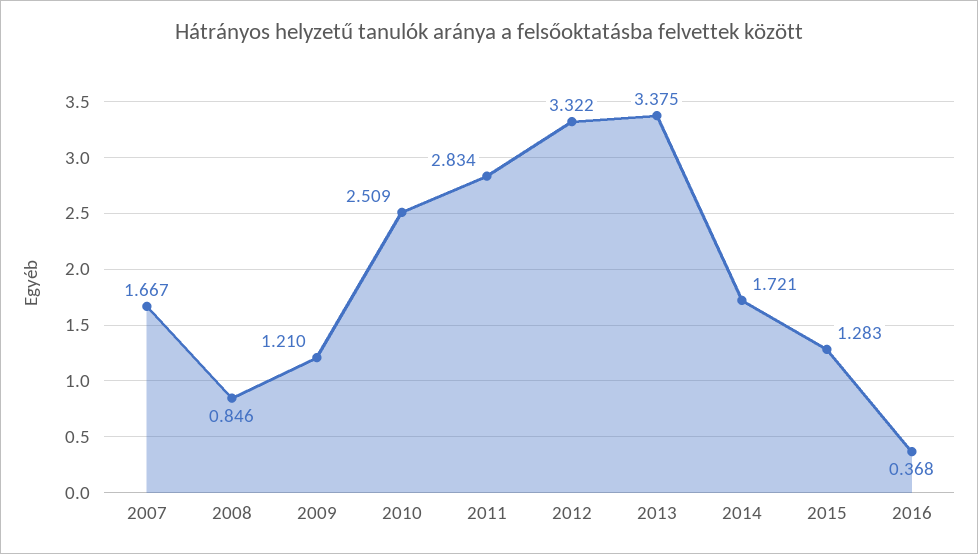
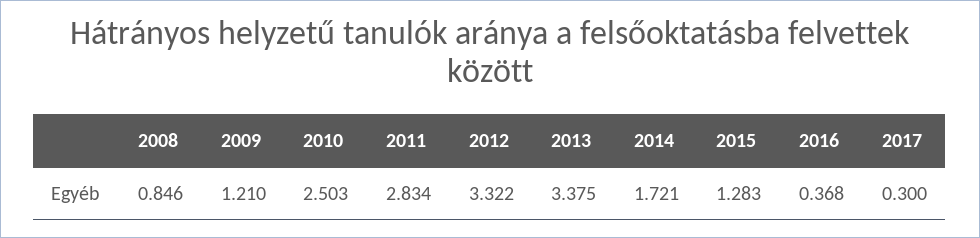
2007: 1.667 -> none
2010: 2.509 -> 2.503
2017: none -> 0.3

